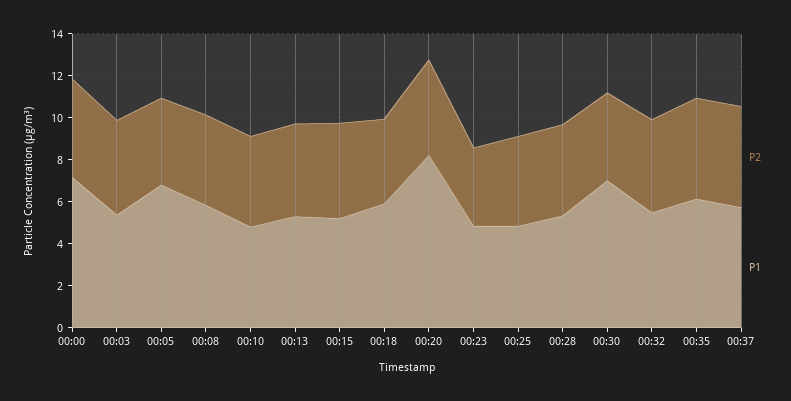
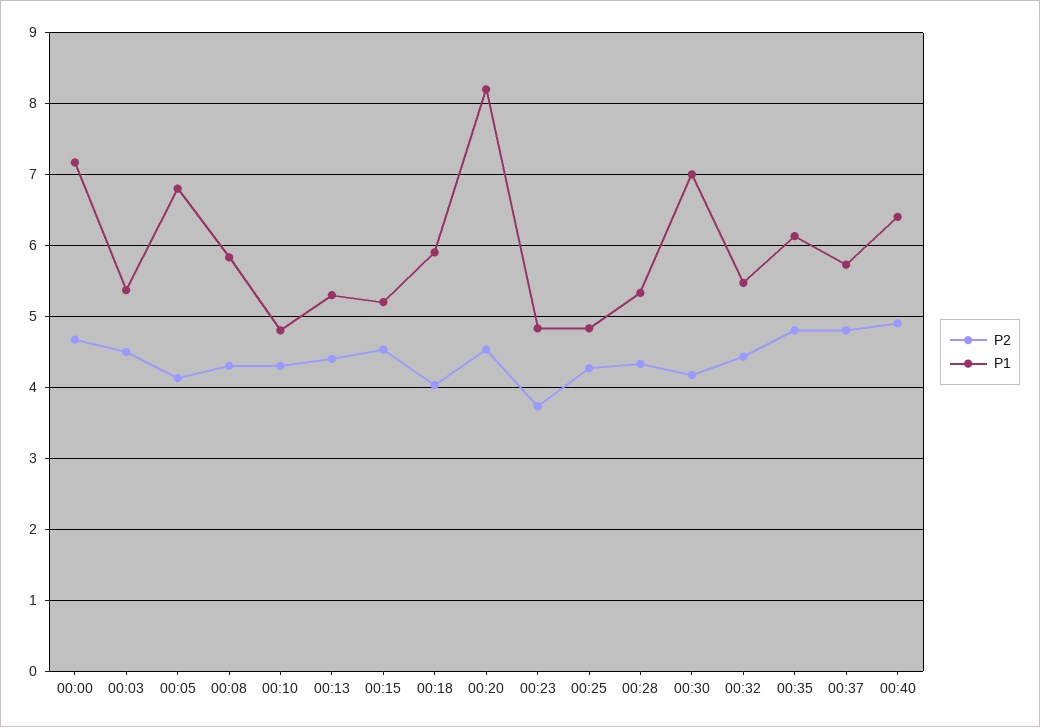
P2, 00:40: none -> 4.9
P1, 00:40: none -> 6.4

